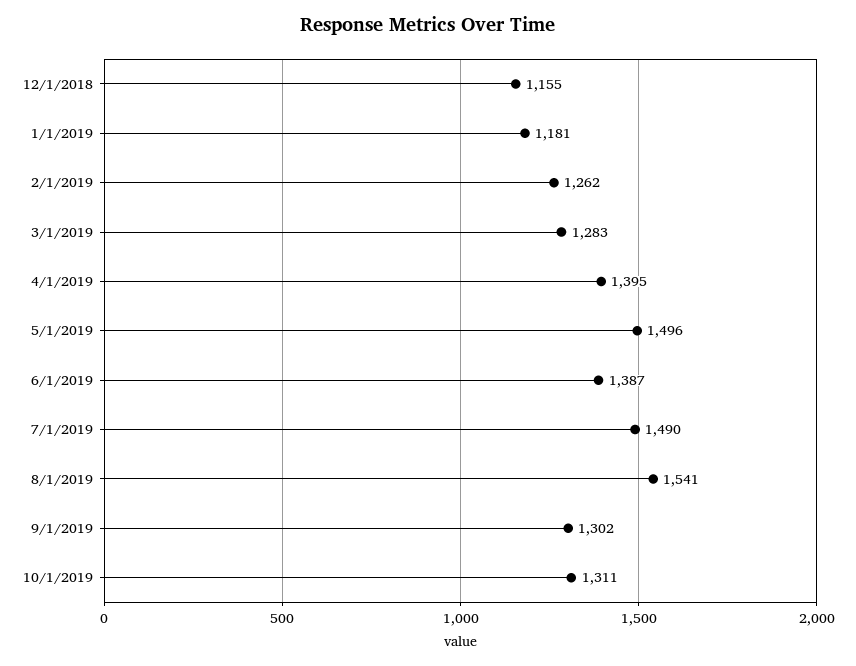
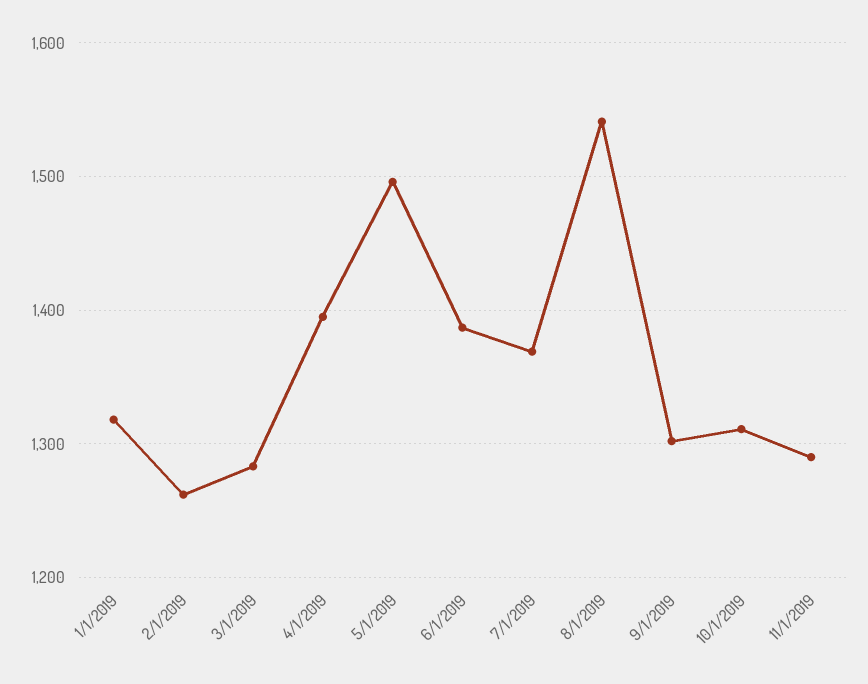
12/1/2018: 1155 -> none
1/1/2019: 1181 -> 1320
7/1/2019: 1490 -> 1370
11/1/2019: none -> 1290

